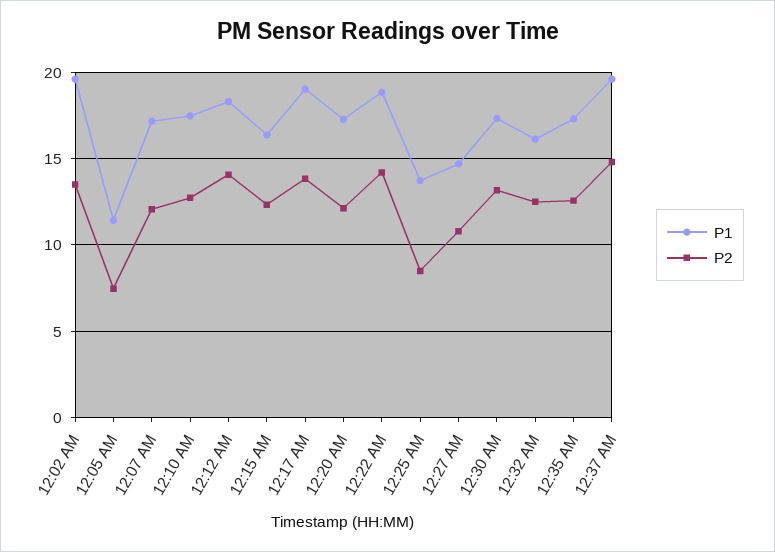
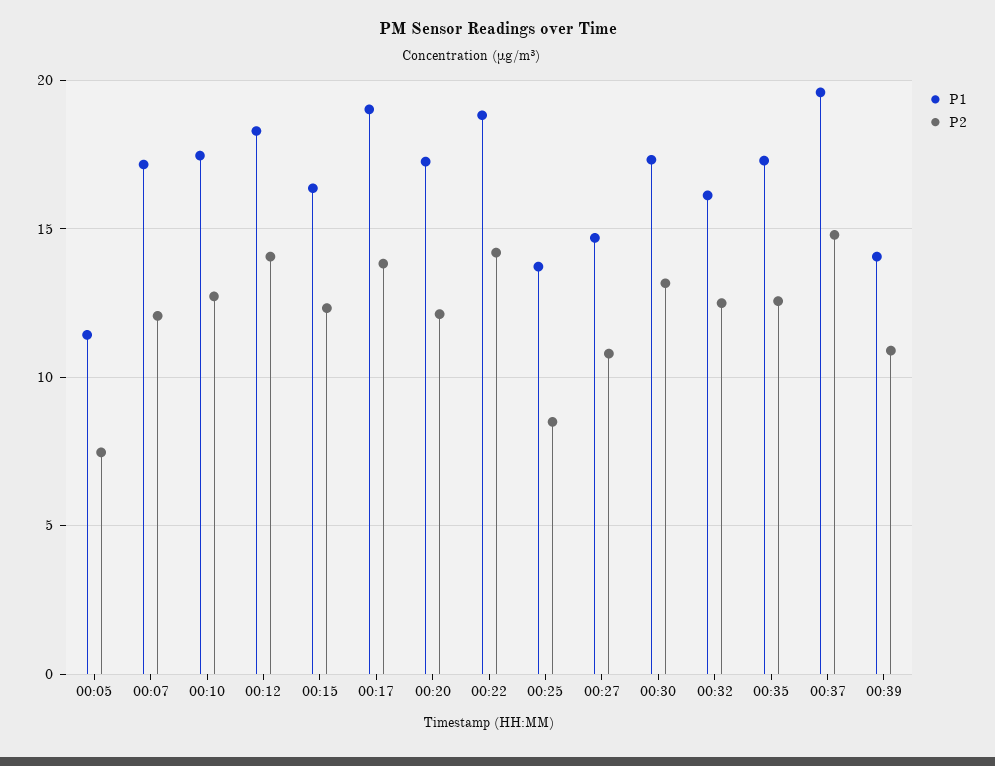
P1, 12:02 AM: 19.5 -> none
P2, 12:02 AM: 13.5 -> none
P1, 00:39: none -> 14
P2, 00:39: none -> 11

